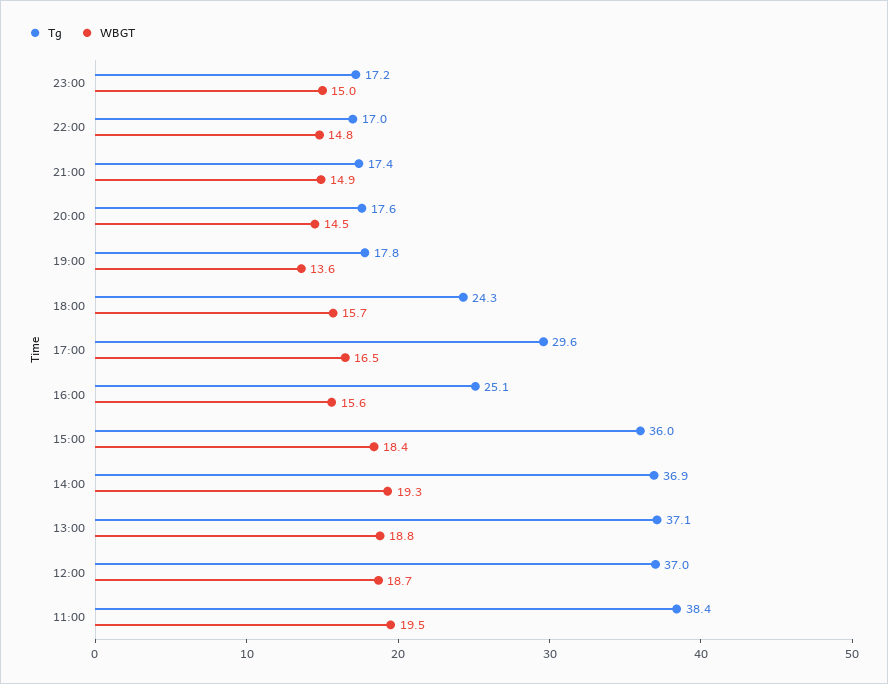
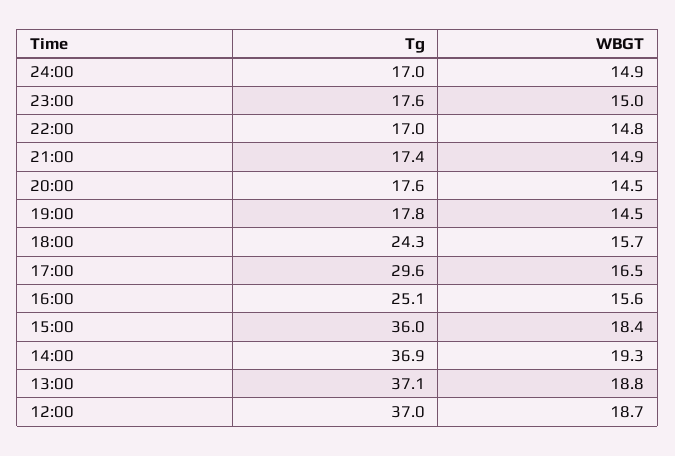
Tg, 23:00: 17.2 -> 17.6
WBGT, 19:00: 13.6 -> 14.5
Tg, 11:00: 38.4 -> none
WBGT, 11:00: 19.5 -> none
Tg, 24:00: none -> 17
WBGT, 24:00: none -> 14.9

